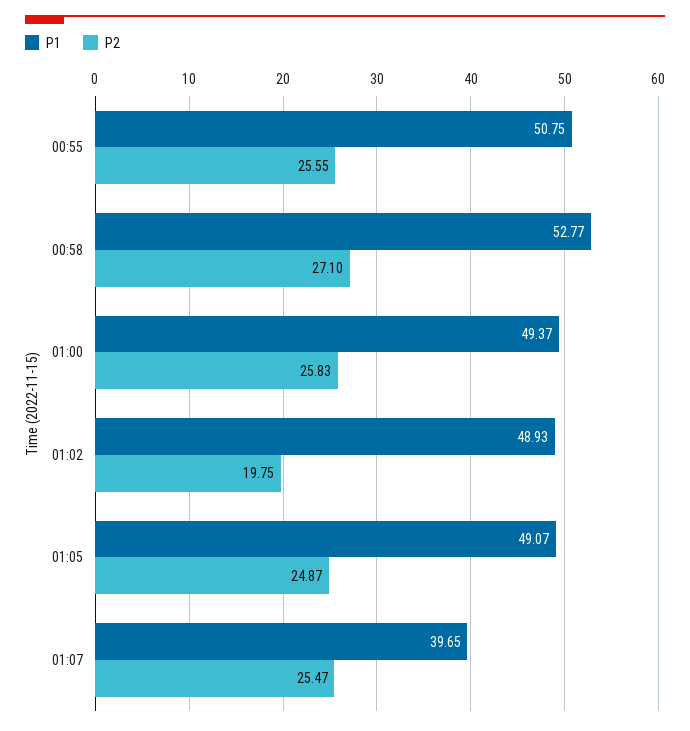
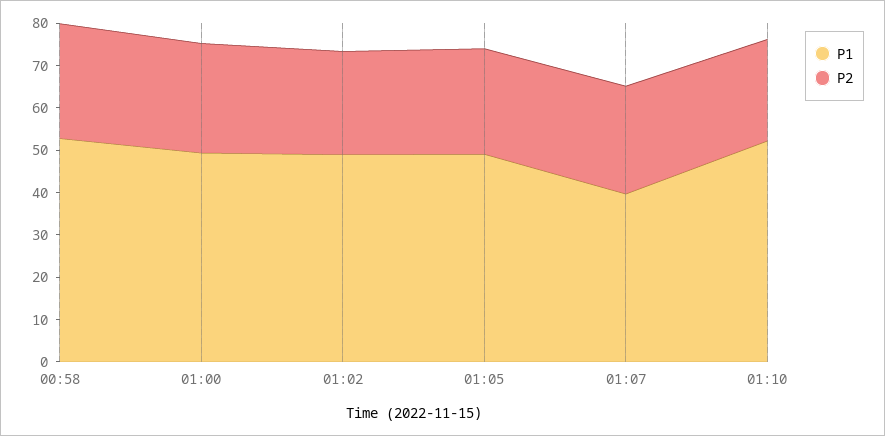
P1, 00:55: 50.75 -> none
P2, 00:55: 25.55 -> none
P2, 01:02: 19.75 -> 24
P1, 01:10: none -> 52
P2, 01:10: none -> 24

